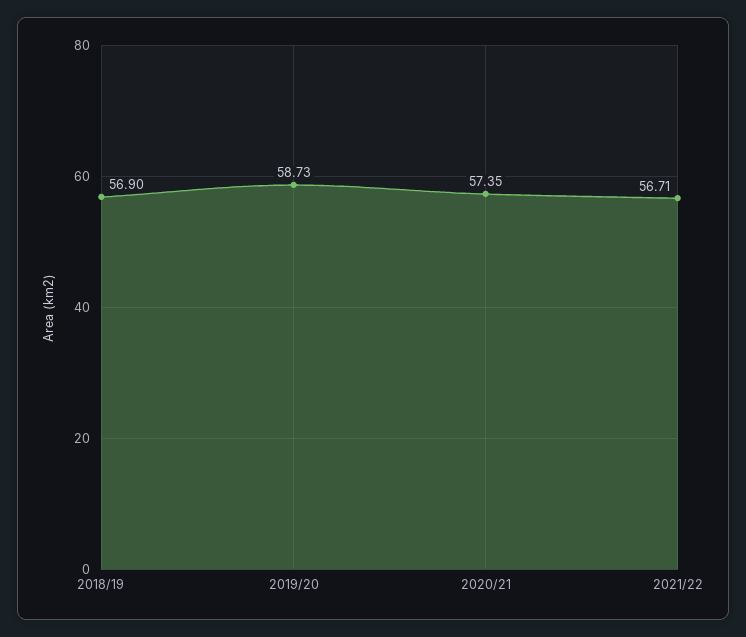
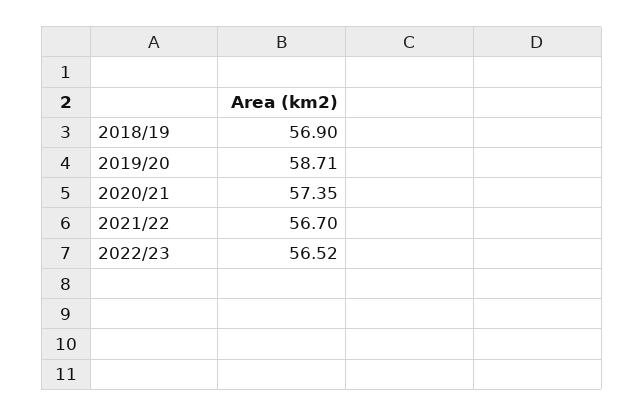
2019/20: 58.73 -> 58.71
2021/22: 56.71 -> 56.7
2022/23: none -> 56.52

